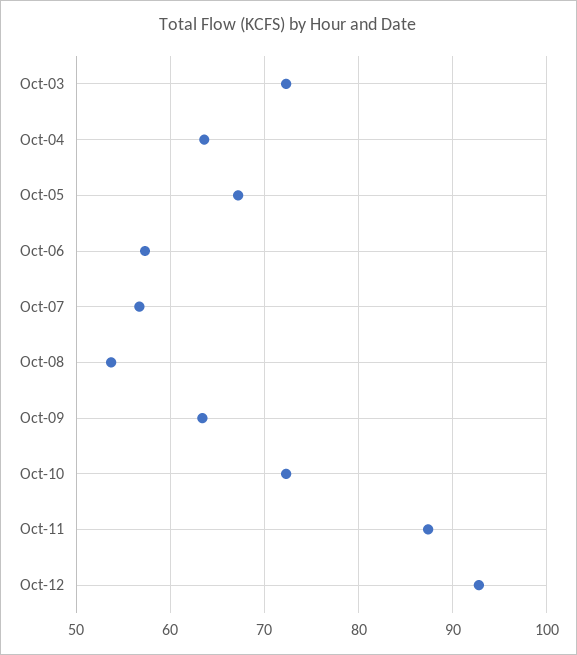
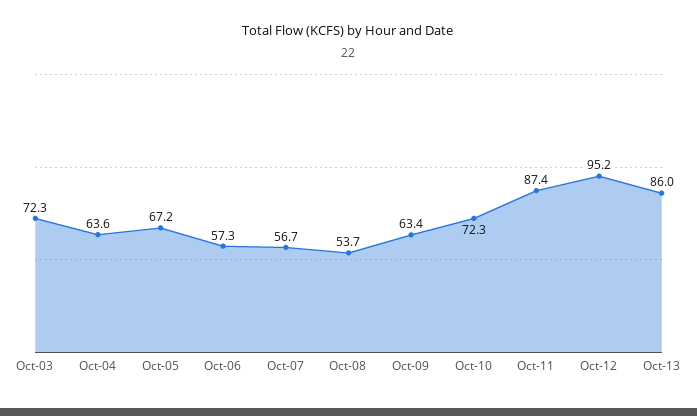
Oct-12: 93 -> 95.2
Oct-13: none -> 86

